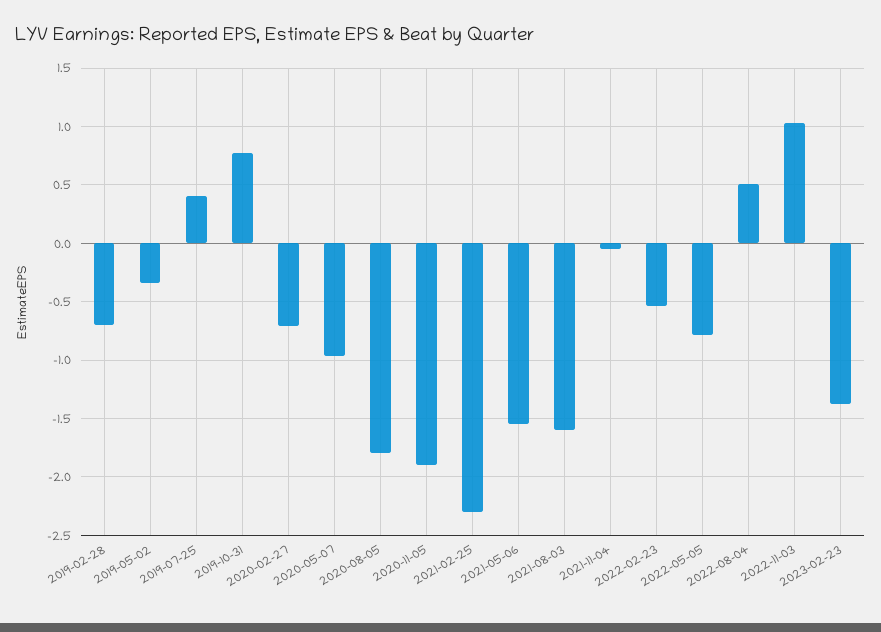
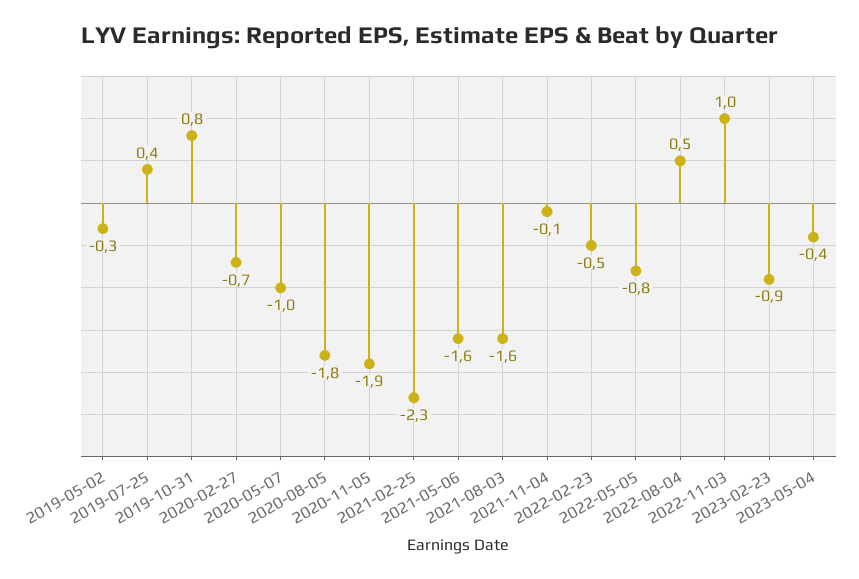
2019-02-28: -0.7 -> none
2023-02-23: -1.4 -> -0.9
2023-05-04: none -> -0.4

